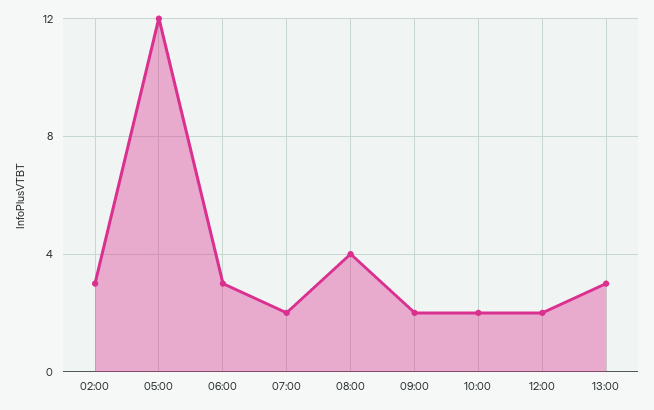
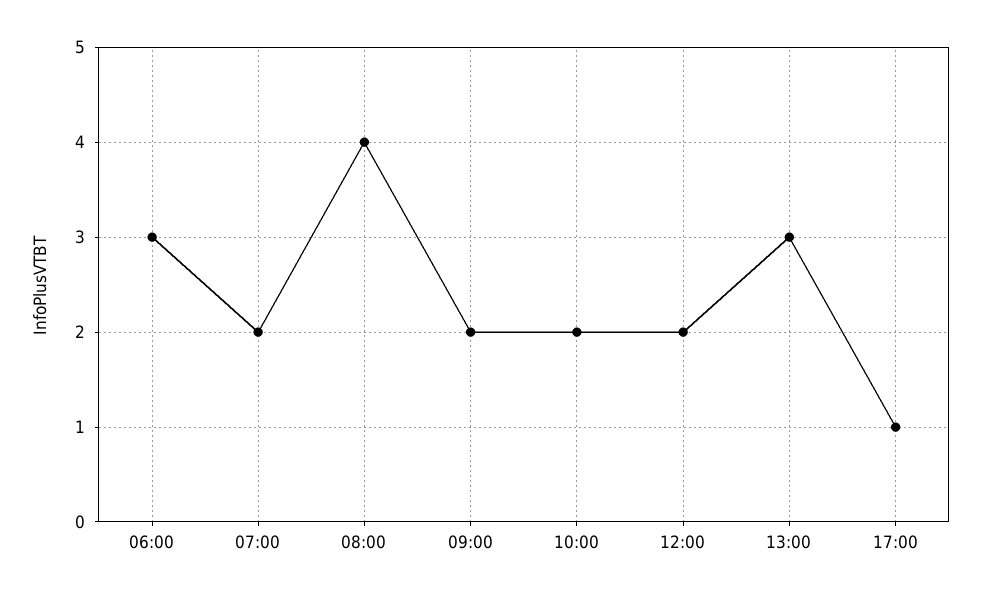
02:00: 3 -> none
05:00: 12 -> none
17:00: none -> 1

